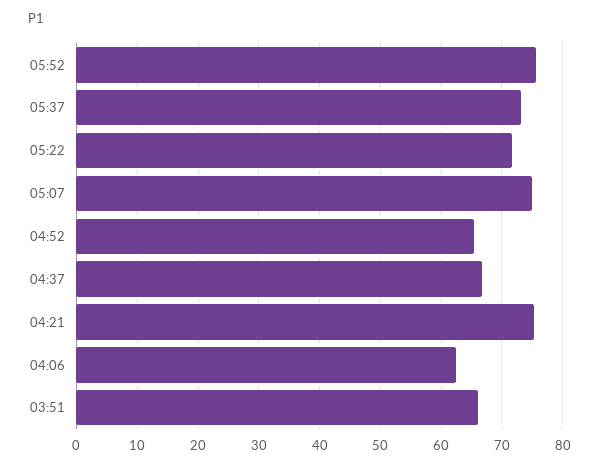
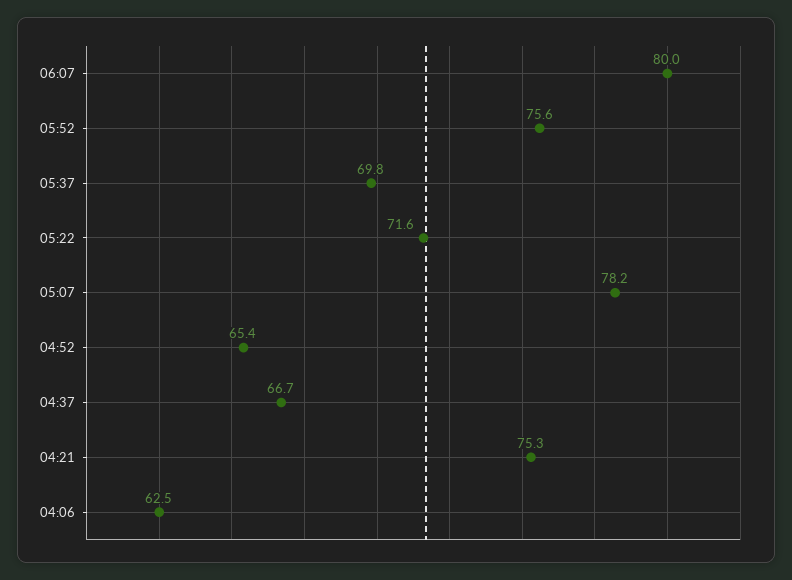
05:37: 73 -> 69.8
05:07: 75 -> 78.2
03:51: 66 -> none
06:07: none -> 80

